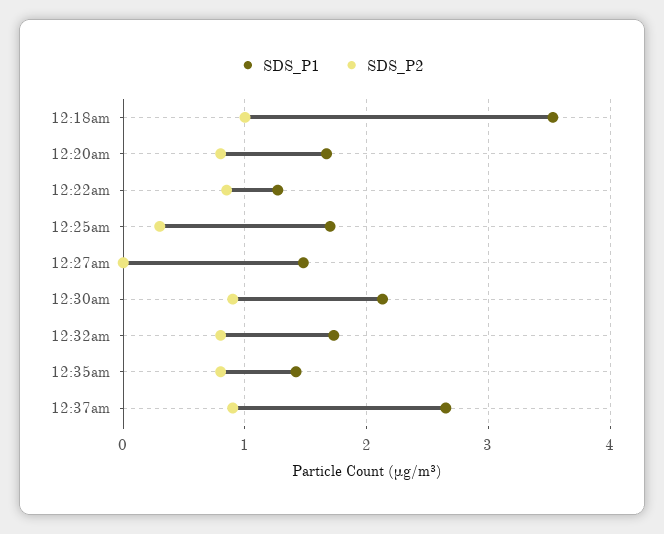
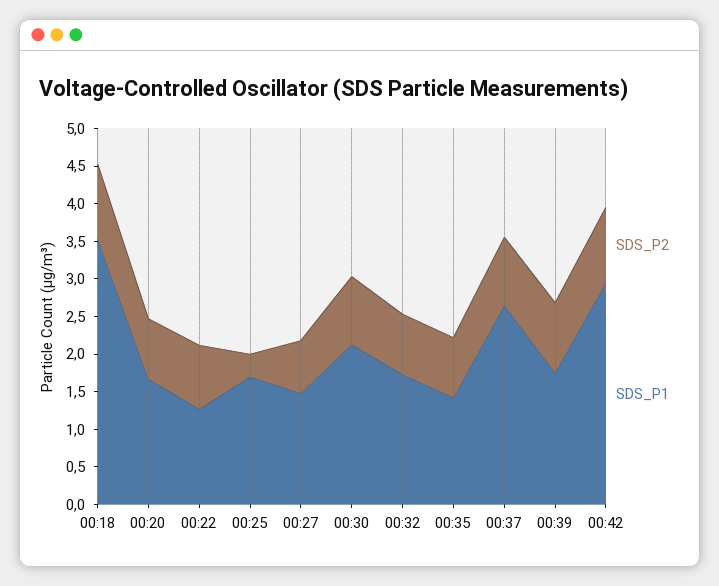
SDS_P2, 12:27am: 0 -> 0.75
SDS_P2, 00:39: none -> 1
SDS_P1, 00:39: none -> 1.75
SDS_P2, 00:42: none -> 1
SDS_P1, 00:42: none -> 3

